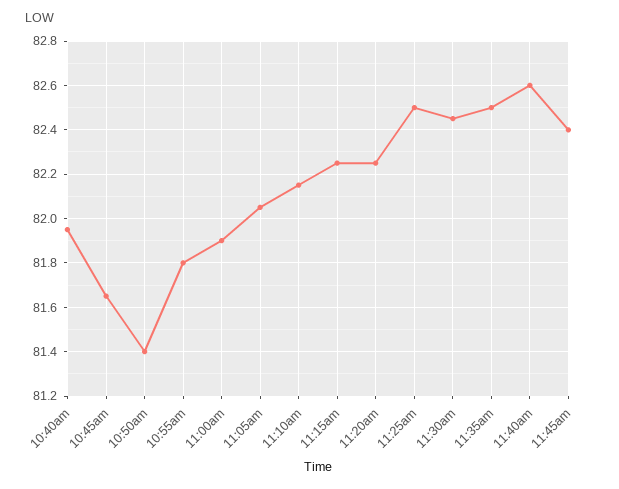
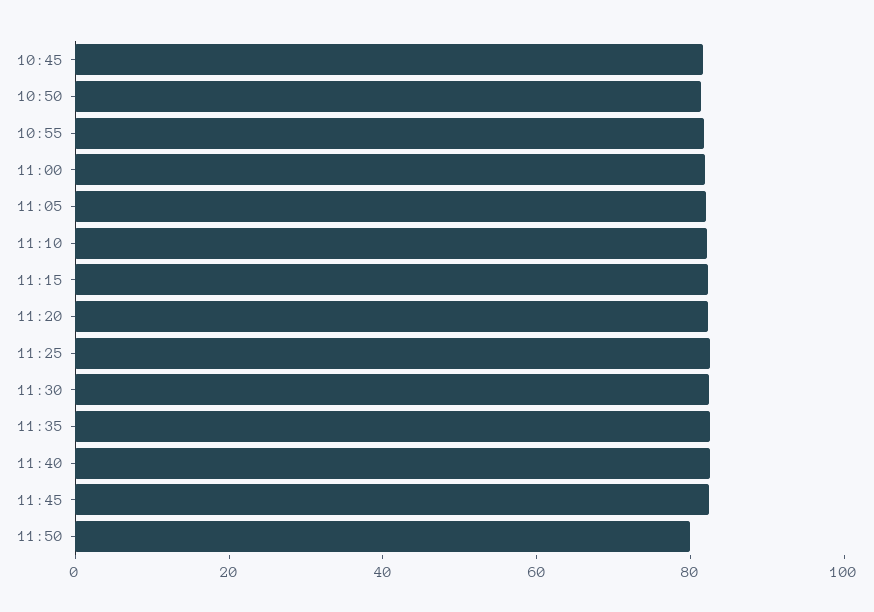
10:40am: 81.95 -> none
11:50: none -> 80

